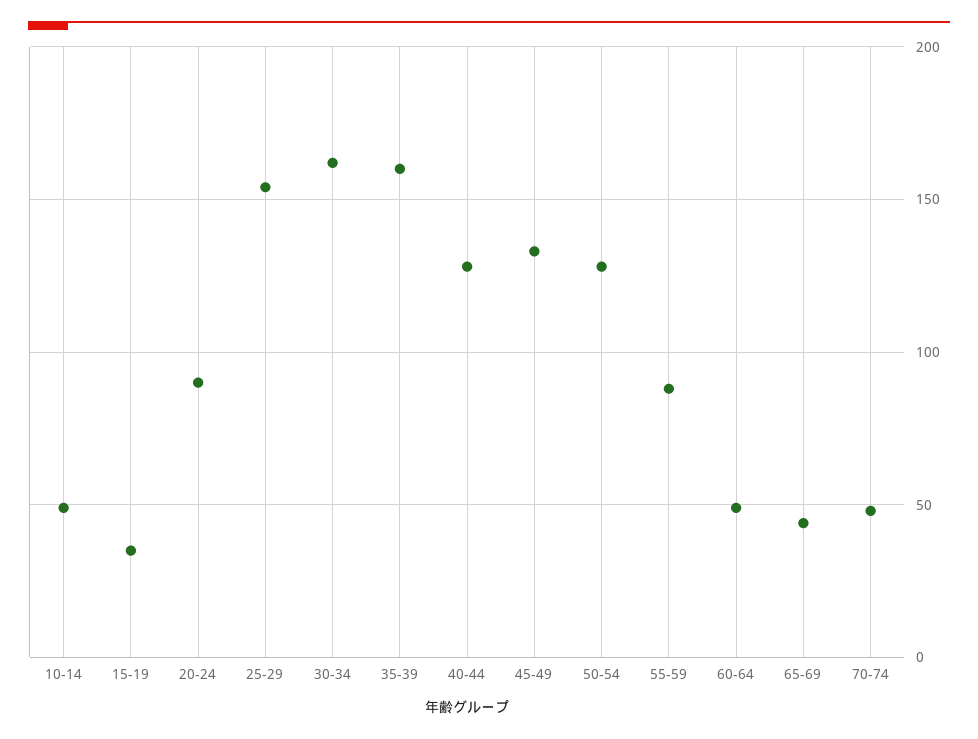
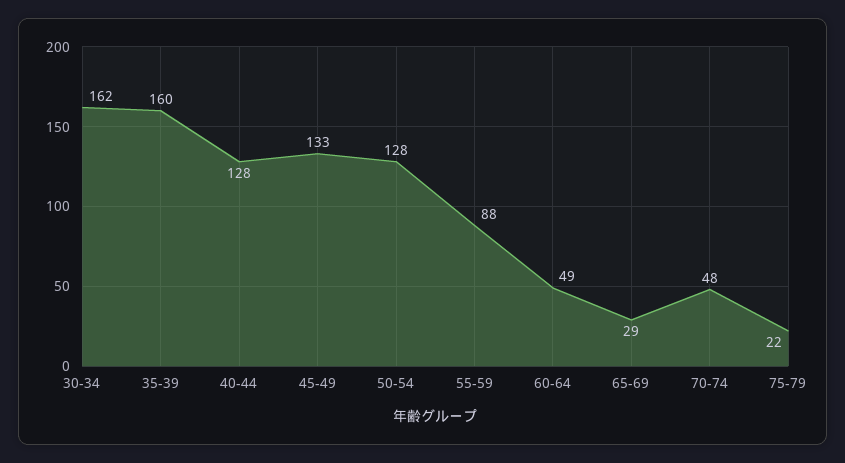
10-14: 50 -> none
15-19: 35 -> none
20-24: 90 -> none
25-29: 155 -> none
65-69: 45 -> 29
75-79: none -> 22

